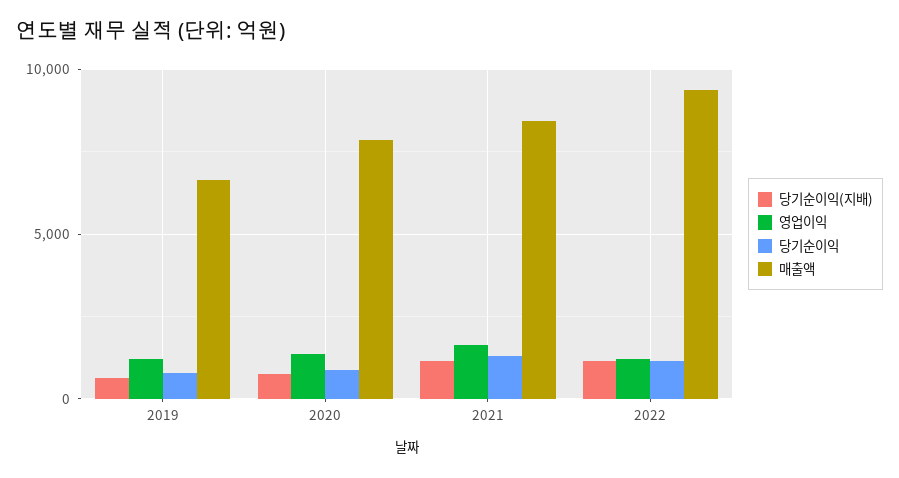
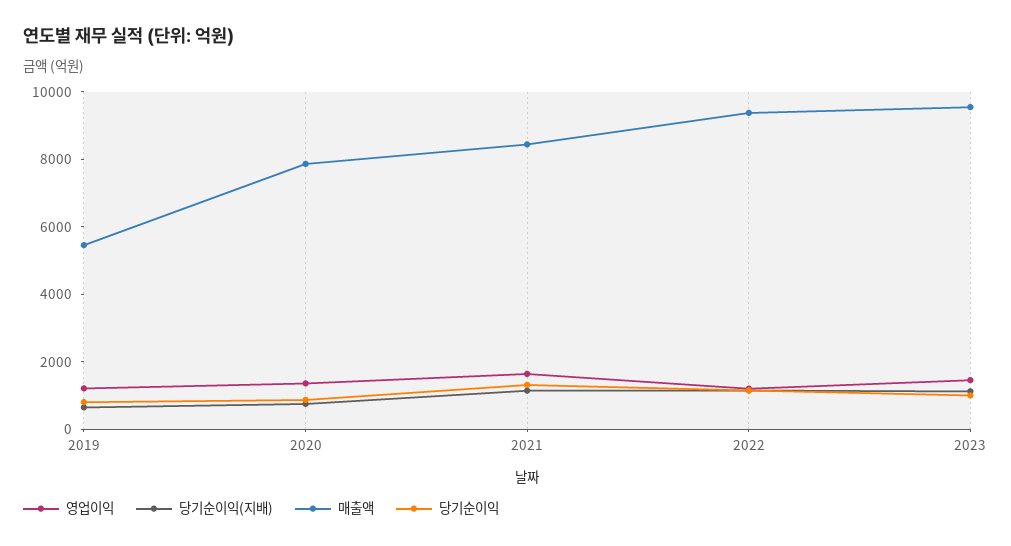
매출액, 2019: 6500 -> 5500
영업이익, 2023: none -> 1500
당기순이익(지배), 2023: none -> 1000
매출액, 2023: none -> 9500
당기순이익, 2023: none -> 1000

